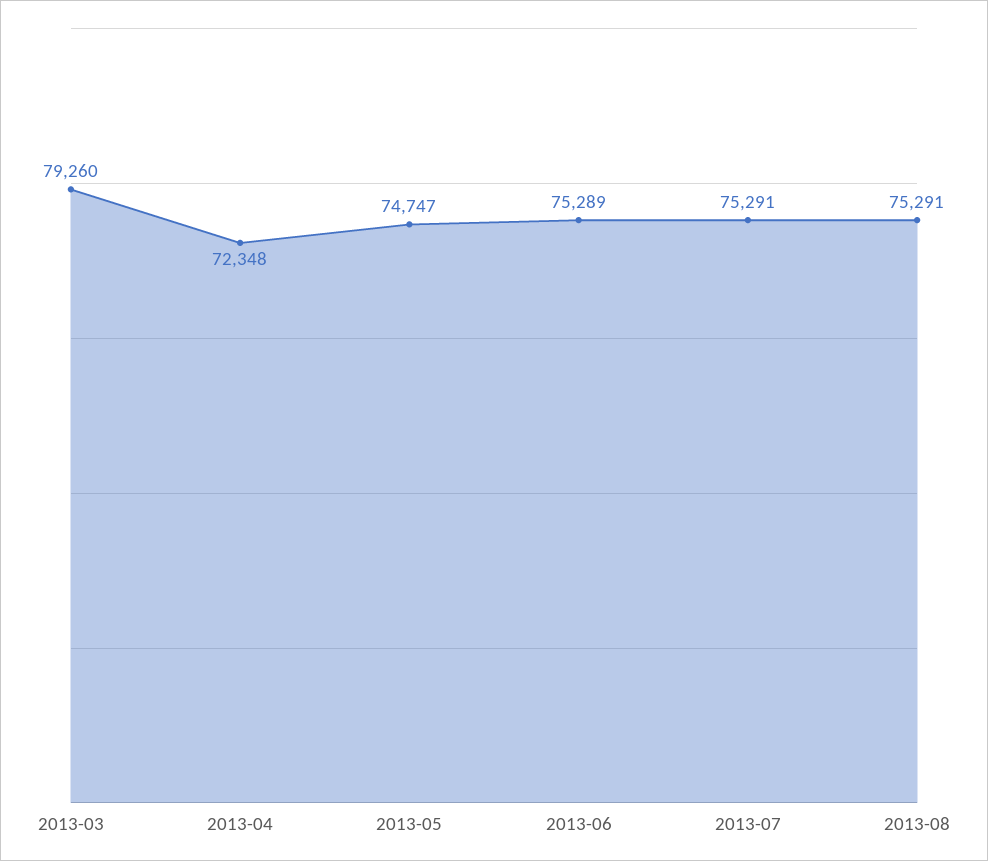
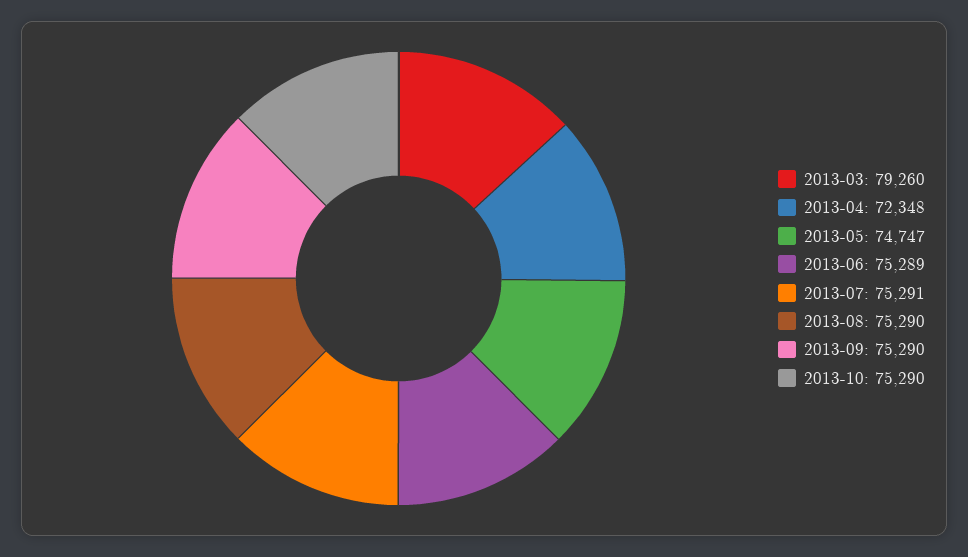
2013-08: 75291 -> 75290
2013-09: none -> 75290
2013-10: none -> 75290

